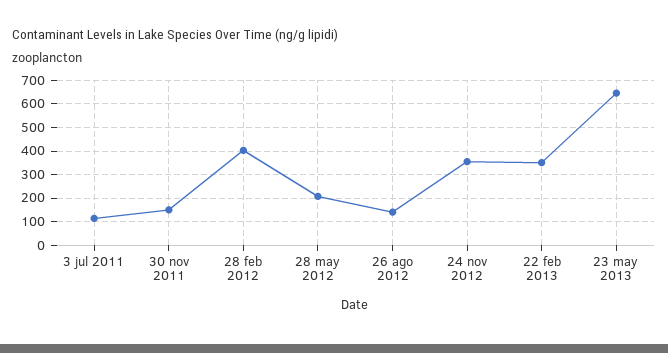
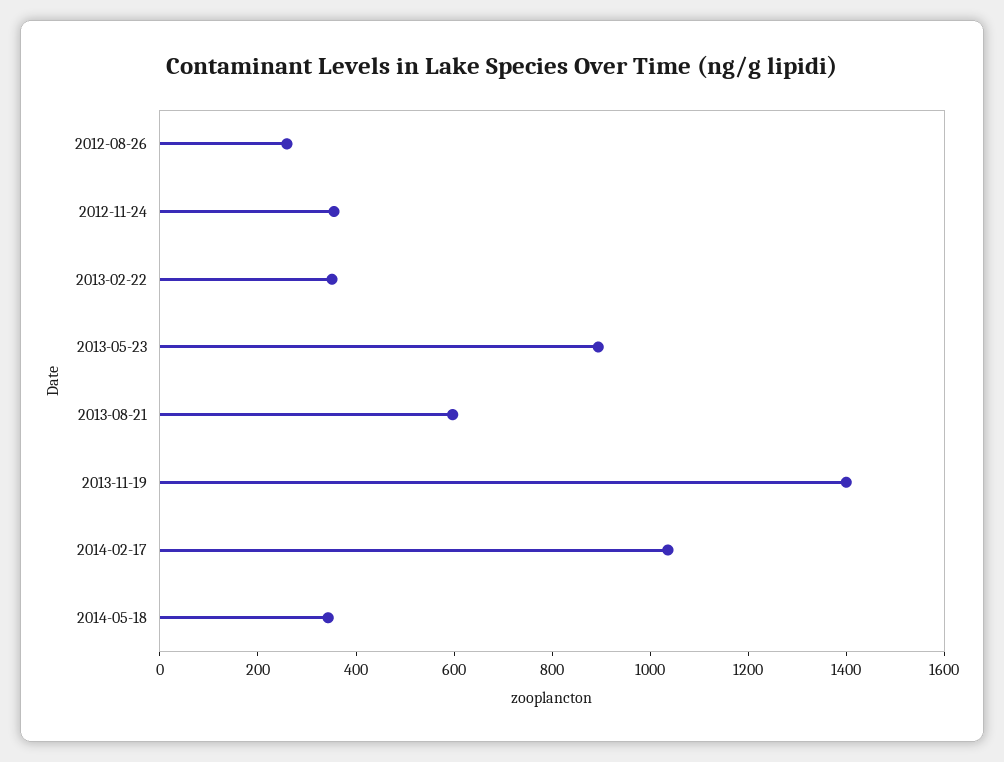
3 jul 2011: 100 -> none
30 nov 2011: 150 -> none
28 feb 2012: 400 -> none
28 may 2012: 200 -> none
26 ago 2012: 150 -> 250
23 may 2013: 650 -> 900
2013-08-21: none -> 600
2013-11-19: none -> 1400
2014-02-17: none -> 1050
2014-05-18: none -> 350

